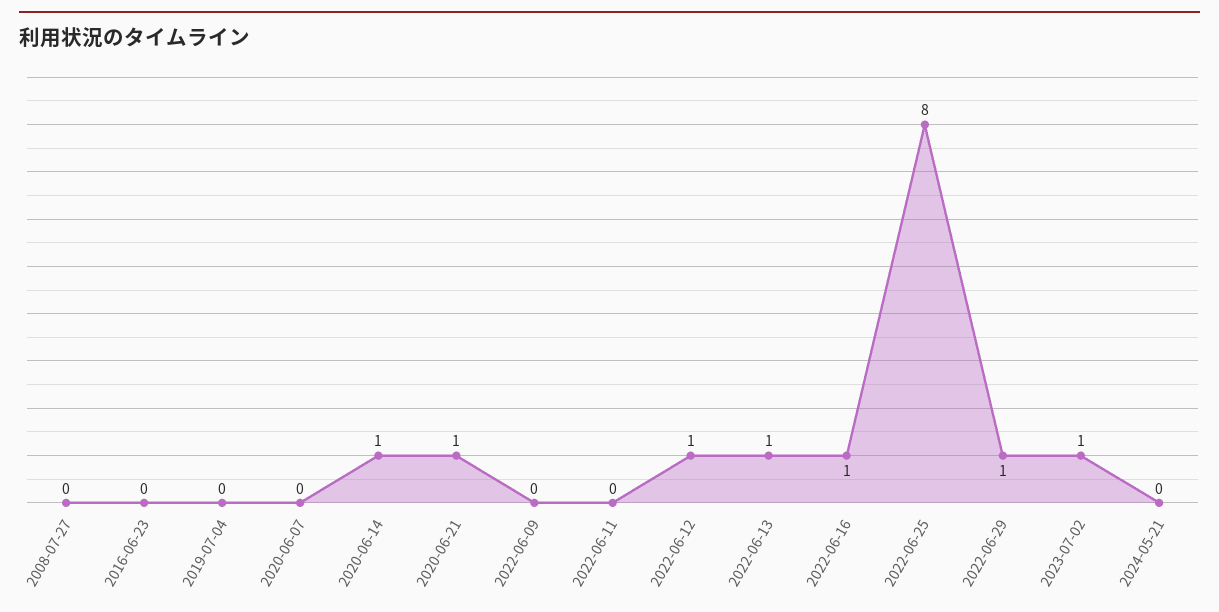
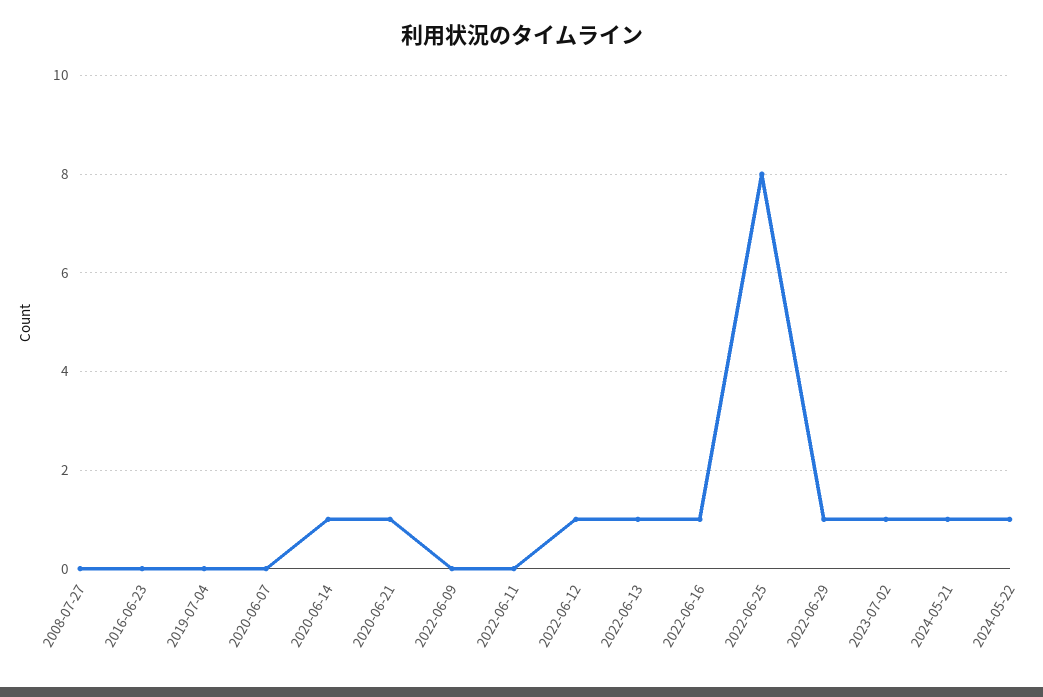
2024-05-21: 0 -> 1
2024-05-22: none -> 1

